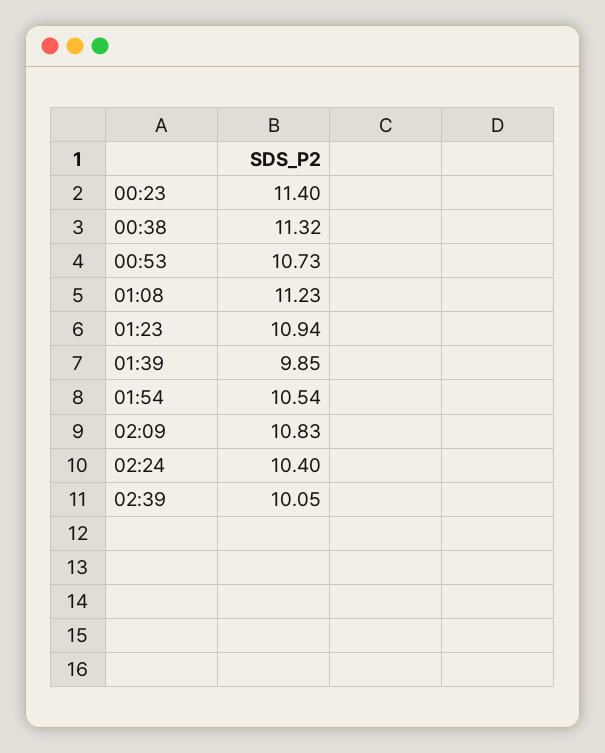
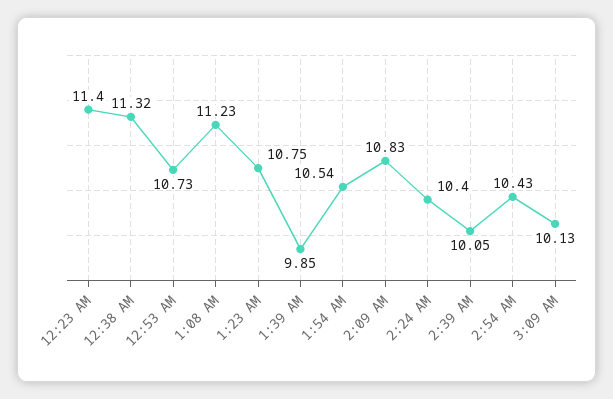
01:23: 10.94 -> 10.75
2:54 AM: none -> 10.43
3:09 AM: none -> 10.13

